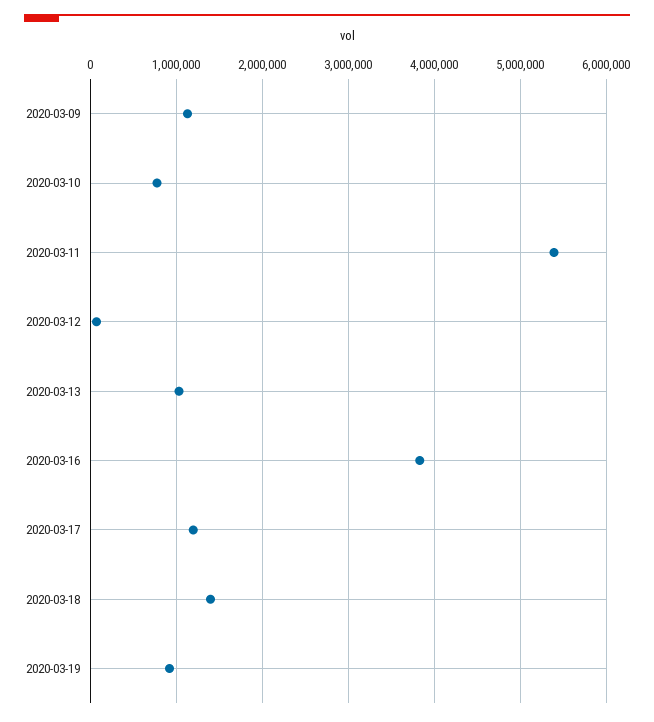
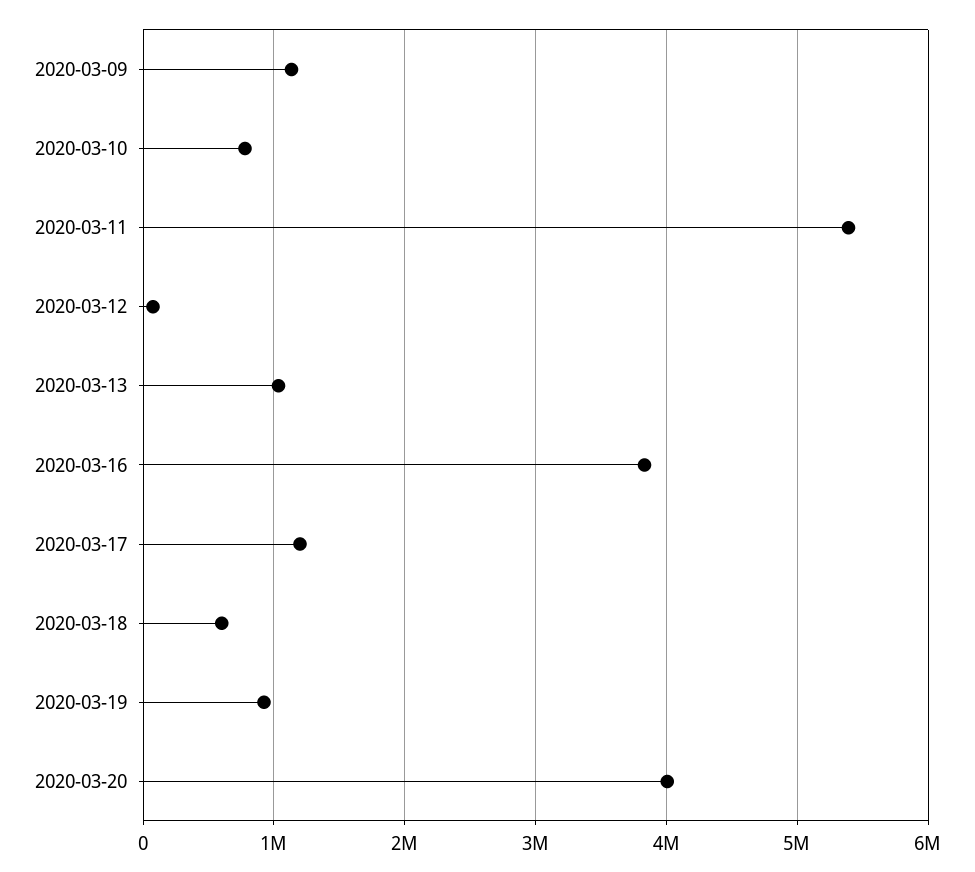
2020-03-18: 1400000 -> 600000
2020-03-20: none -> 4000000

